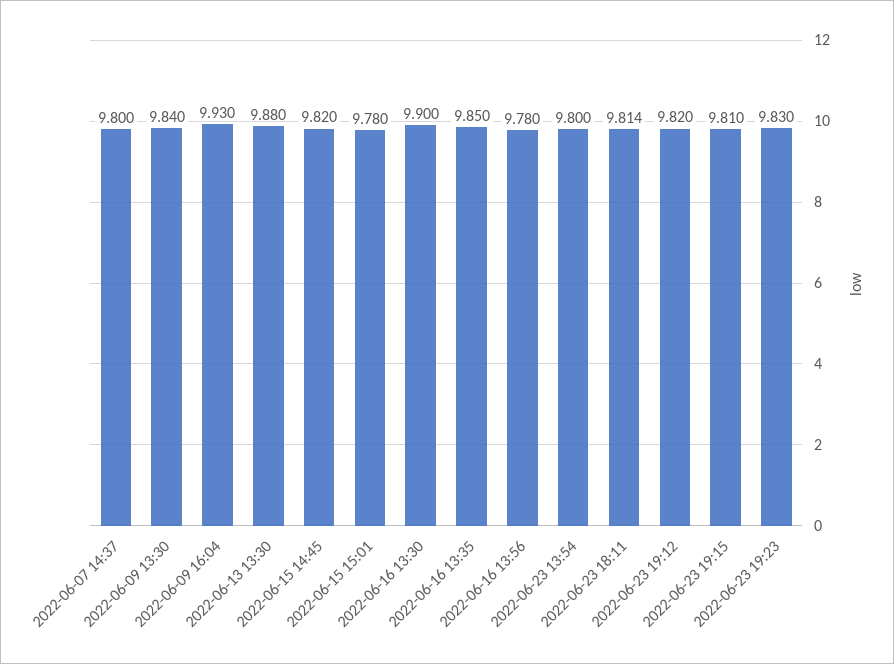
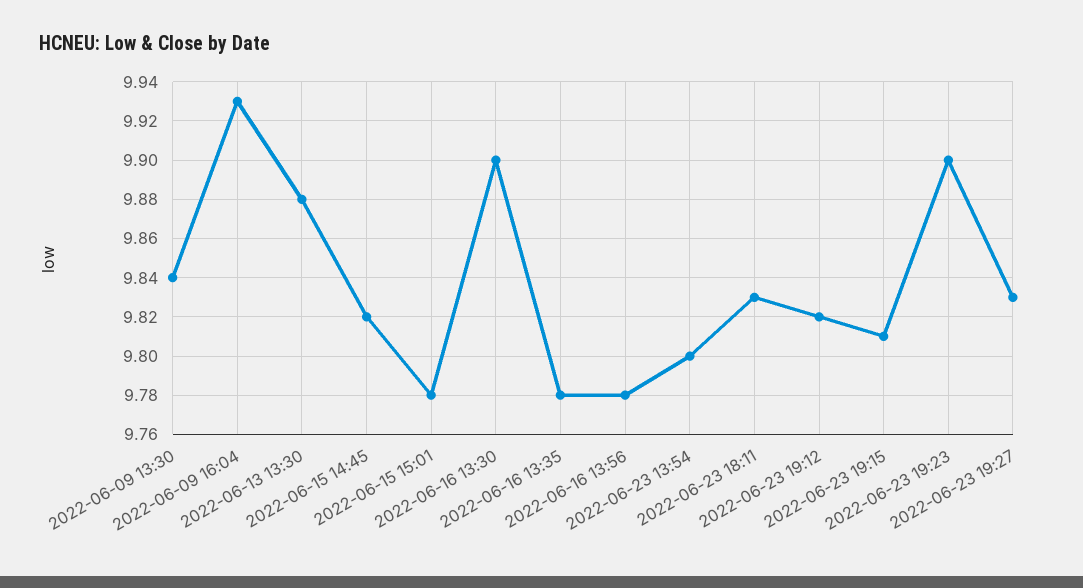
2022-06-07 14:37: 9.8 -> none
2022-06-16 13:35: 9.85 -> 9.78
2022-06-23 18:11: 9.814 -> 9.83
2022-06-23 19:23: 9.83 -> 9.9
2022-06-23 19:27: none -> 9.83

